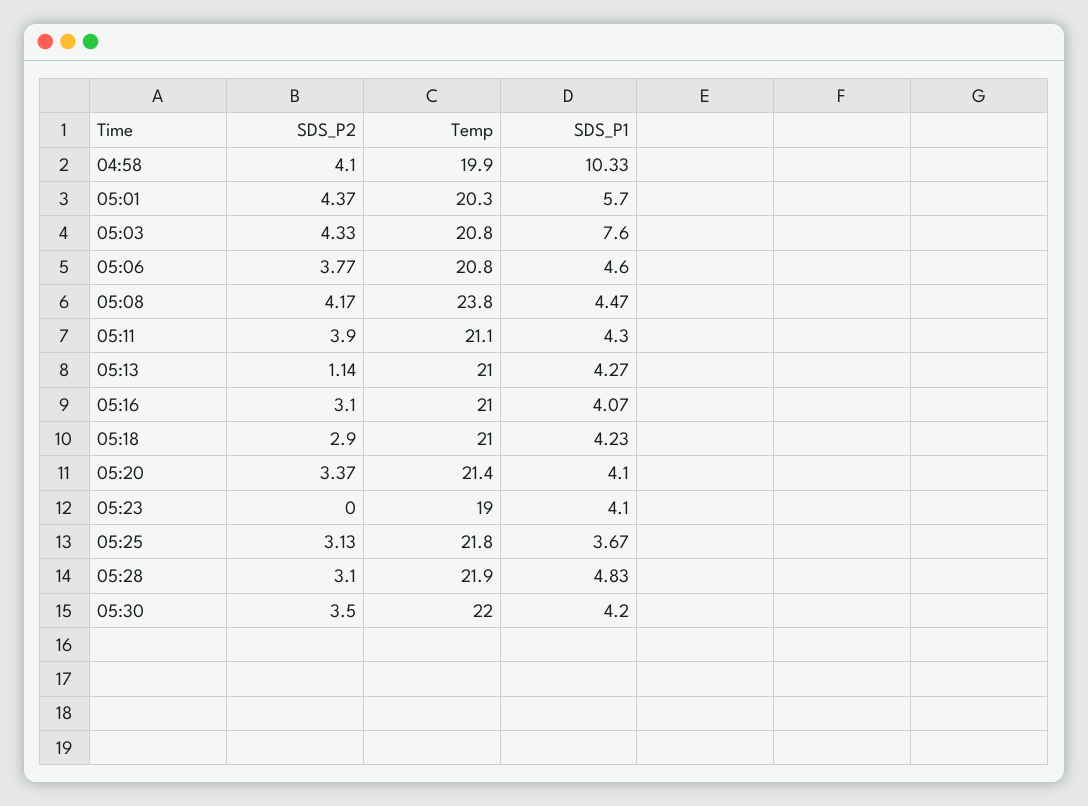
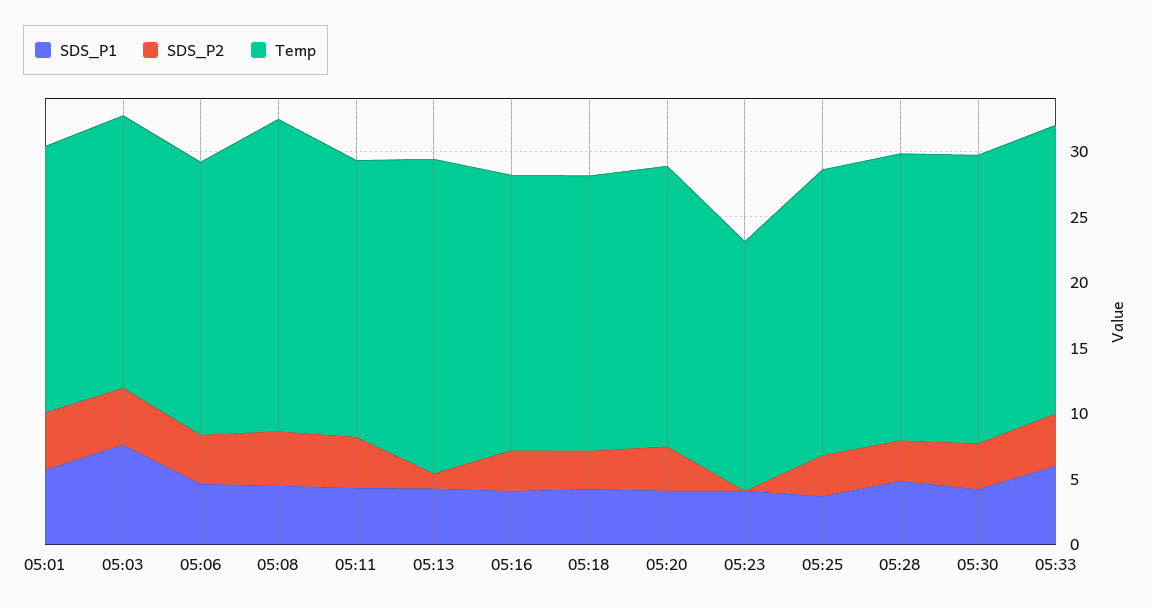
SDS_P2, 04:58: 4.1 -> none
Temp, 04:58: 19.9 -> none
SDS_P1, 04:58: 10.33 -> none
Temp, 05:13: 21 -> 24
SDS_P1, 05:33: none -> 6
SDS_P2, 05:33: none -> 4
Temp, 05:33: none -> 22

